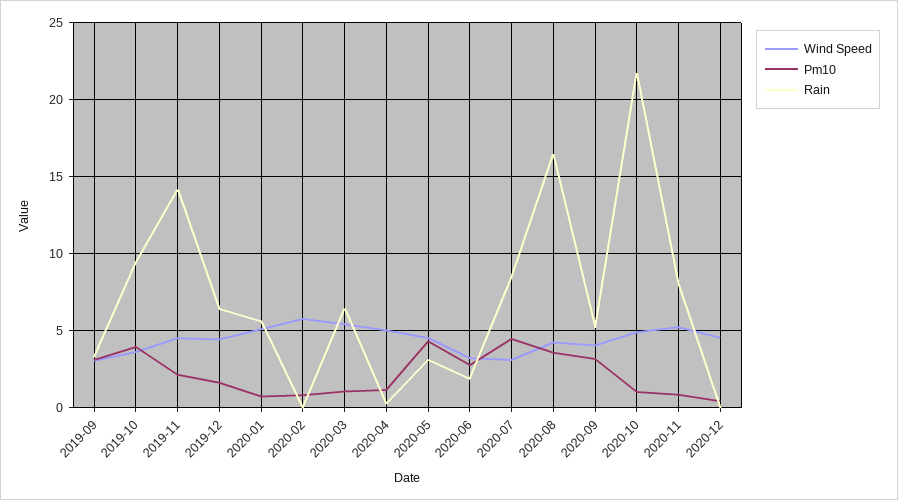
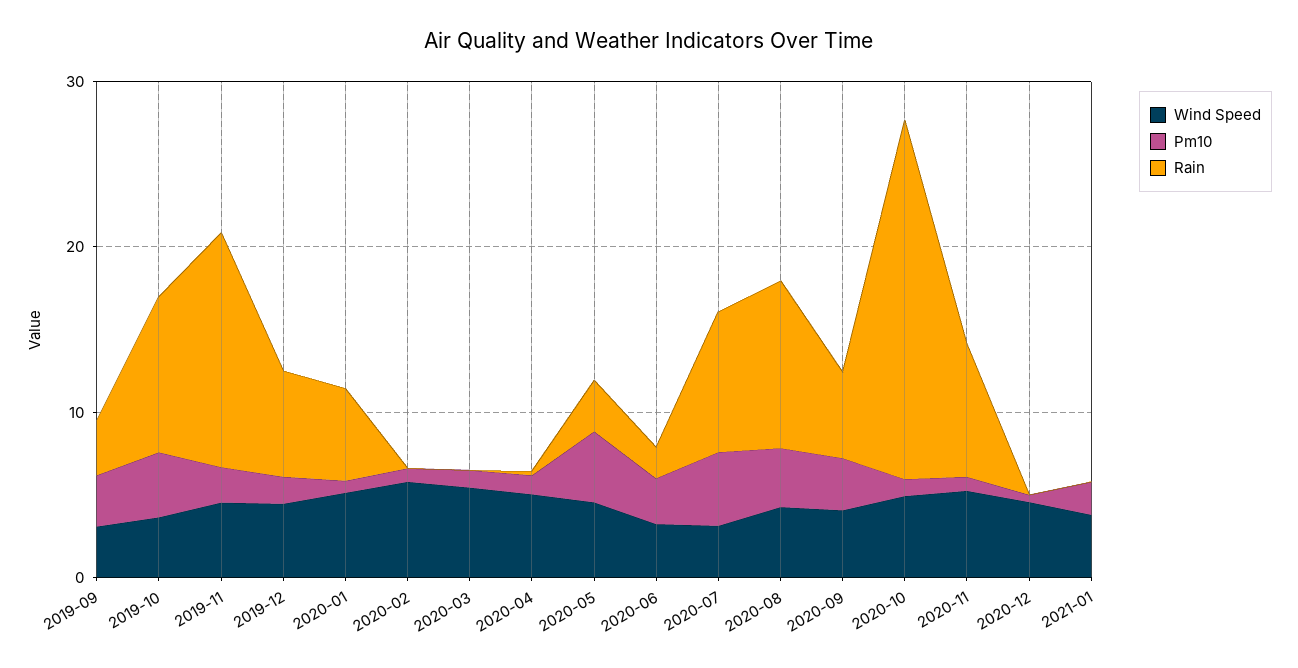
Rain, 2020-03: 6.5 -> 0
Rain, 2020-08: 16.5 -> 10
Wind Speed, 2021-01: none -> 4
Pm10, 2021-01: none -> 2
Rain, 2021-01: none -> 0

